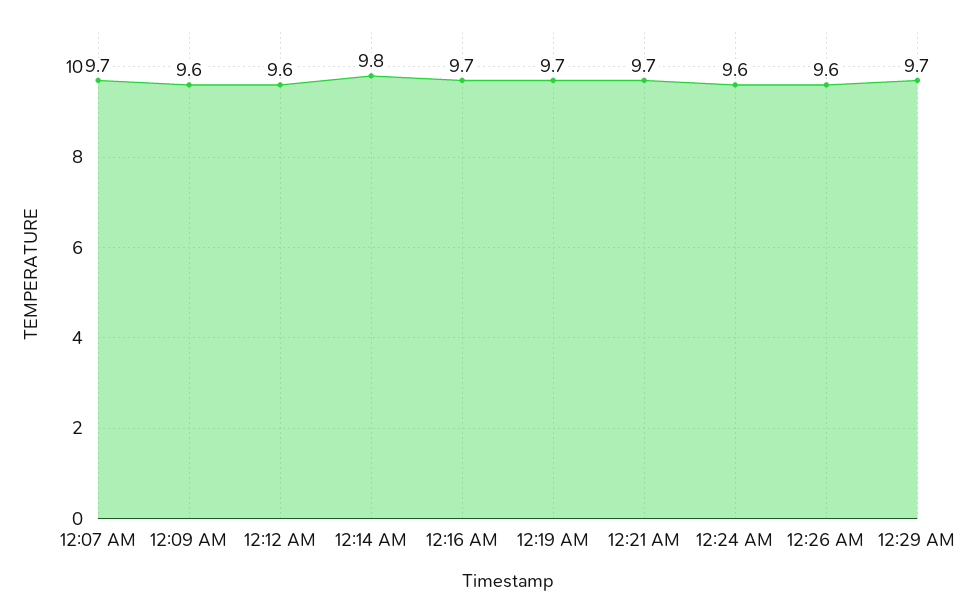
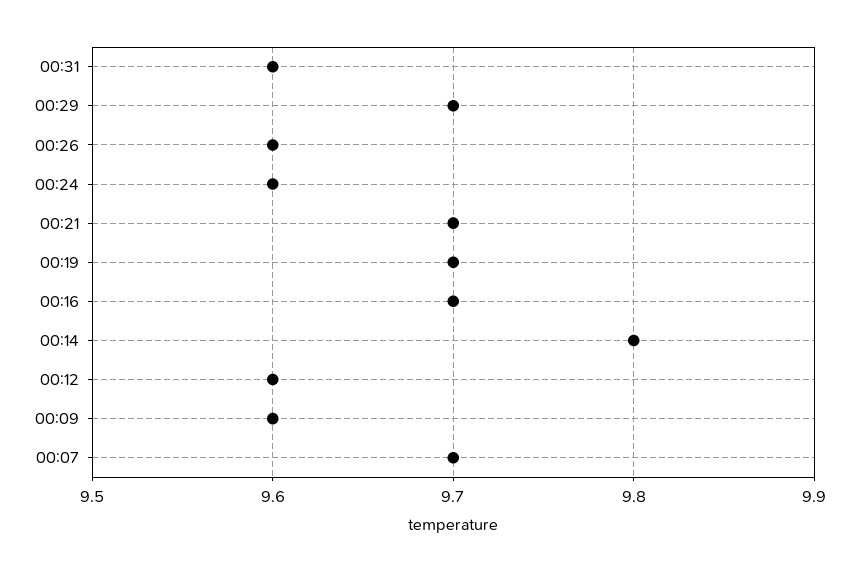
00:31: none -> 9.6

